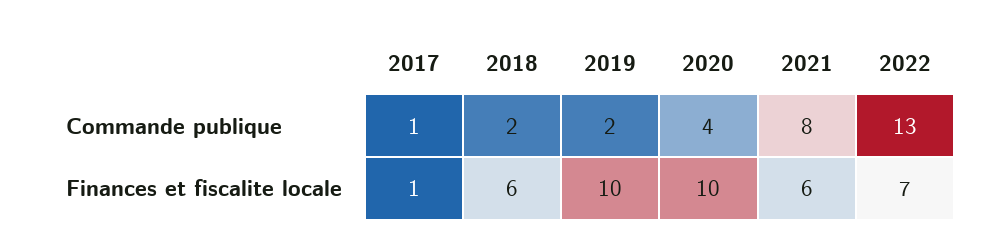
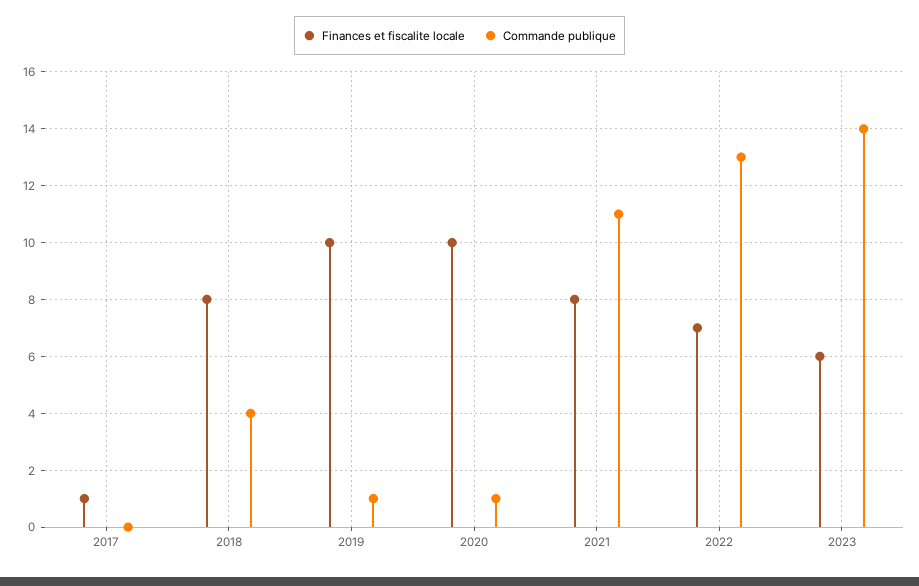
Commande publique, 2017: 1 -> 0
Commande publique, 2018: 2 -> 4
Commande publique, 2019: 2 -> 1
Commande publique, 2020: 4 -> 1
Commande publique, 2021: 8 -> 11
Finances et fiscalite locale, 2018: 6 -> 8
Finances et fiscalite locale, 2021: 6 -> 8
Finances et fiscalite locale, 2023: none -> 6
Commande publique, 2023: none -> 14

